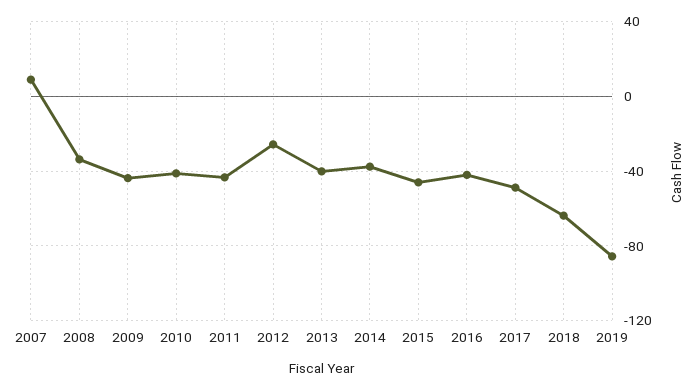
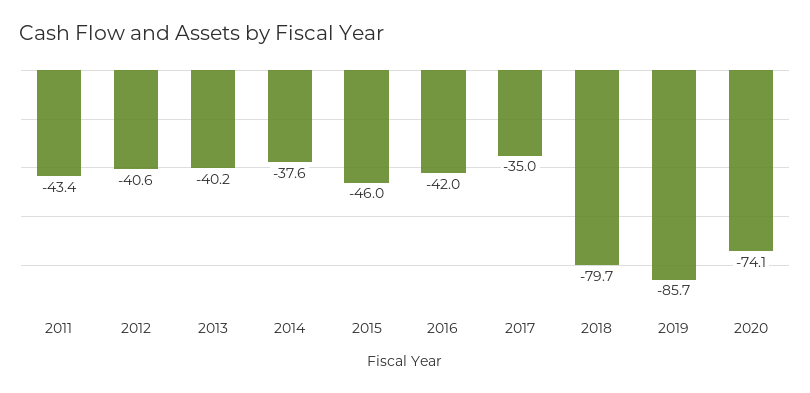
2007: 10 -> none
2008: -35 -> none
2009: -45 -> none
2010: -40 -> none
2012: -25 -> -40.6
2017: -50 -> -35
2018: -65 -> -79.7
2020: none -> -74.1

